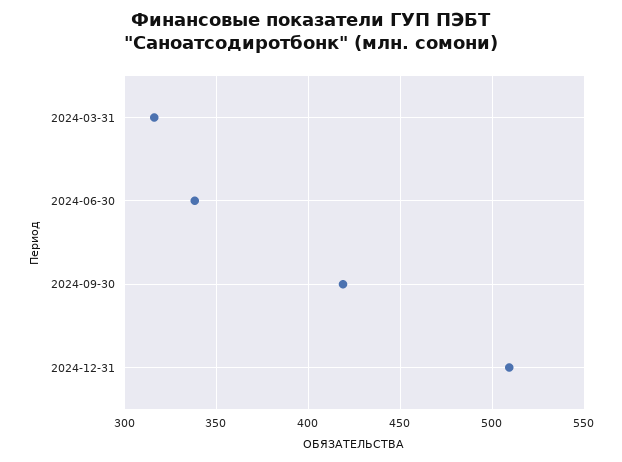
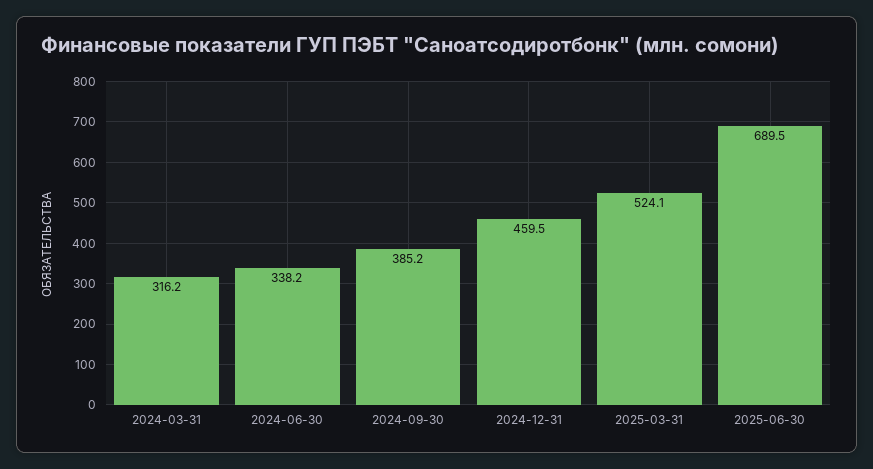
2024-09-30: 420 -> 385.2
2024-12-31: 510 -> 459.5
2025-03-31: none -> 524.1
2025-06-30: none -> 689.5

